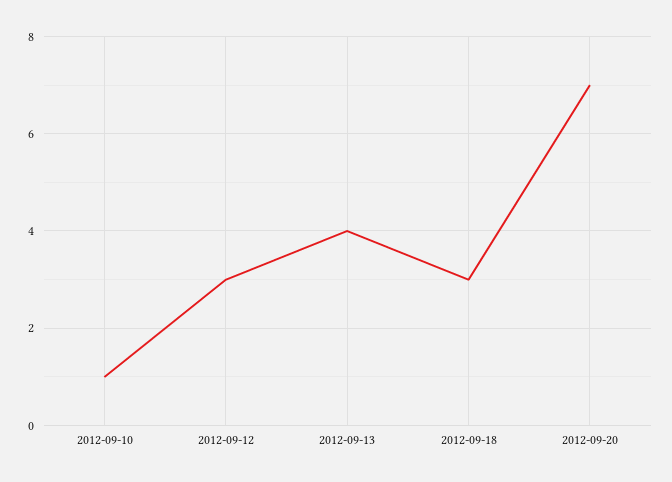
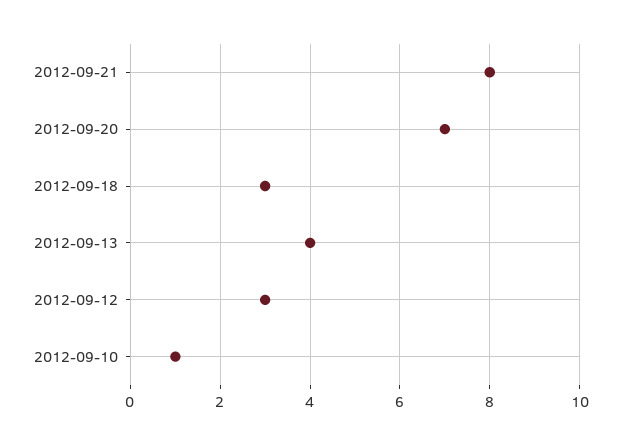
2012-09-21: none -> 8

